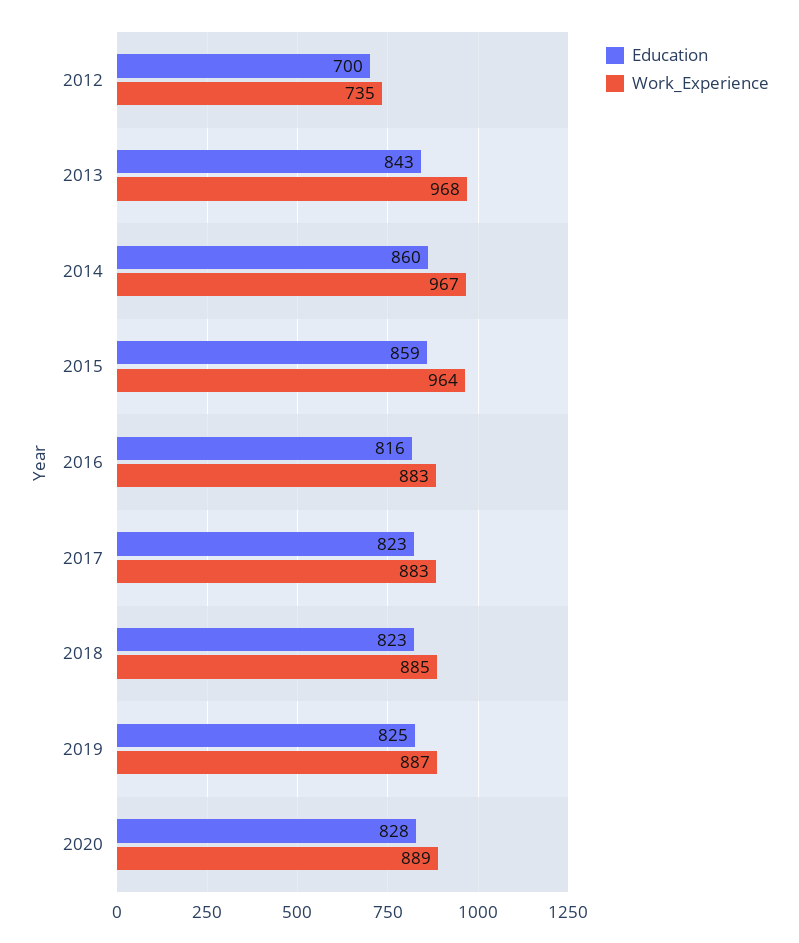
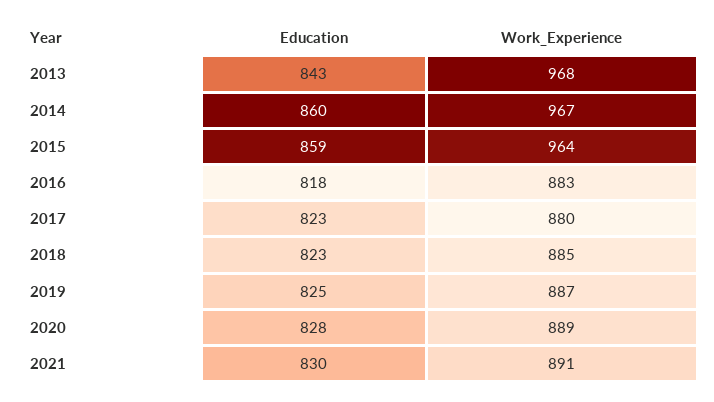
Education, 2012: 700 -> none
Work_Experience, 2012: 735 -> none
Education, 2016: 816 -> 818
Work_Experience, 2017: 883 -> 880
Education, 2021: none -> 830
Work_Experience, 2021: none -> 891

